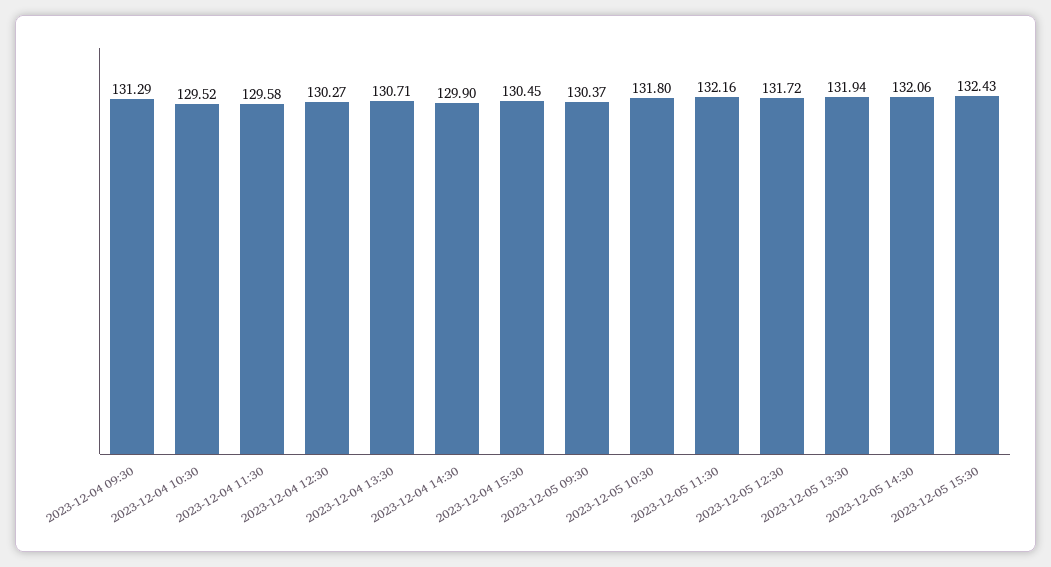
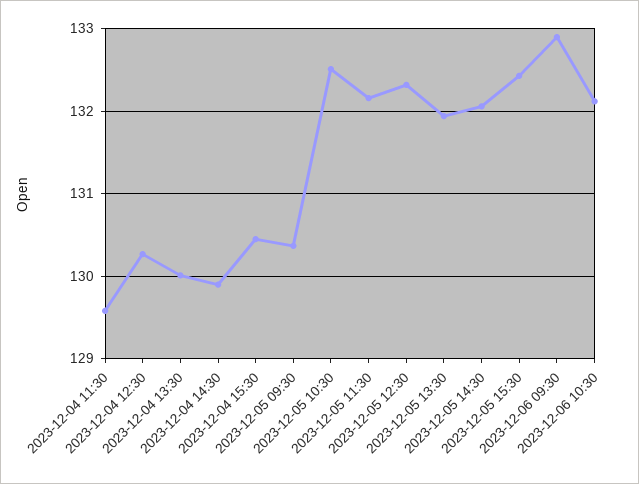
2023-12-04 09:30: 131.29 -> none
2023-12-04 10:30: 129.52 -> none
2023-12-04 13:30: 130.71 -> 130
2023-12-05 10:30: 131.8 -> 132.5
2023-12-05 12:30: 131.72 -> 132.3
2023-12-06 09:30: none -> 132.9
2023-12-06 10:30: none -> 132.1

